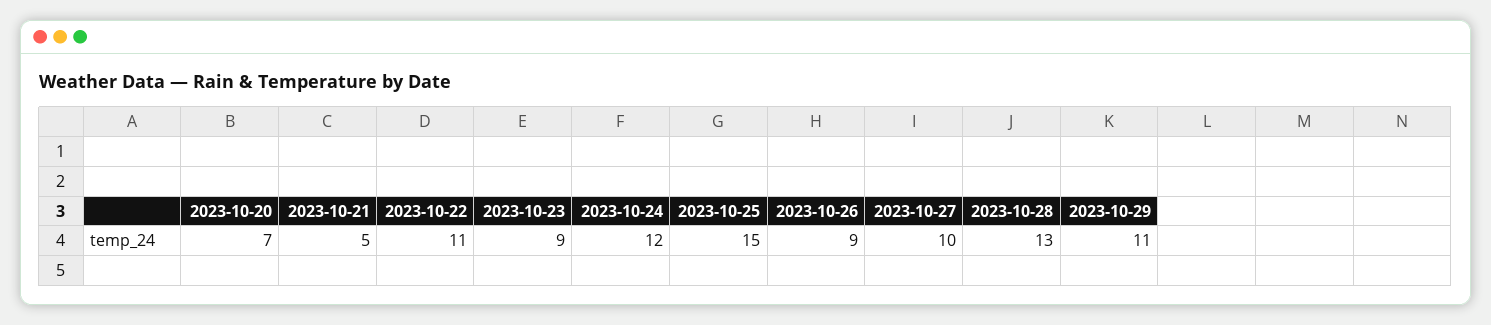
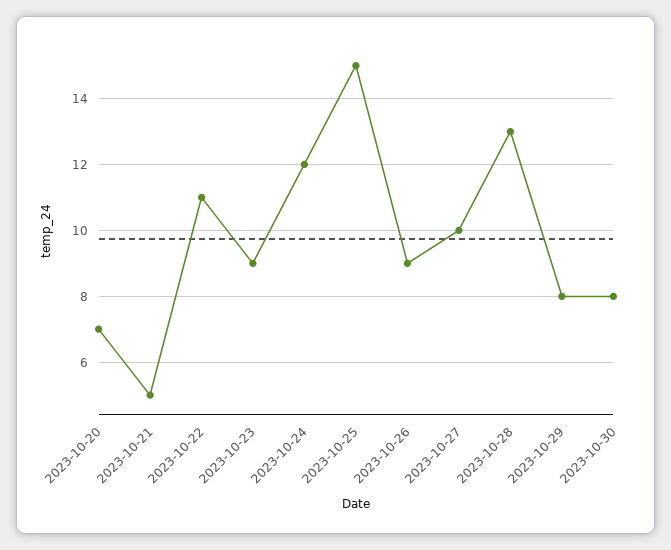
2023-10-29: 11 -> 8
2023-10-30: none -> 8

